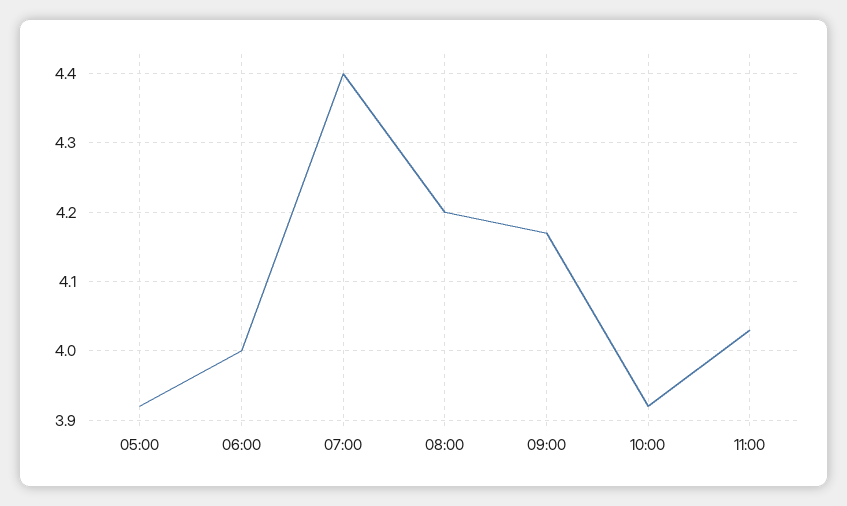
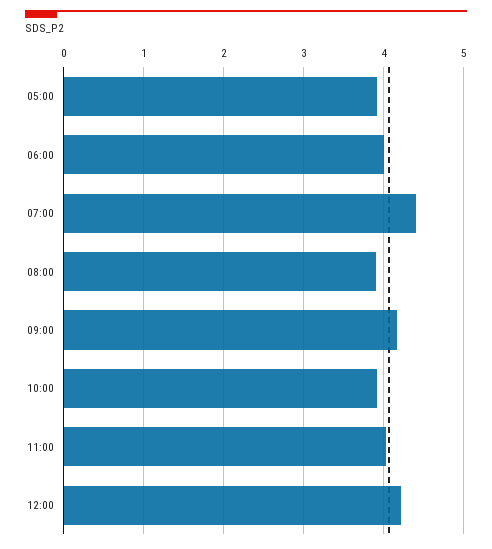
08:00: 4.2 -> 3.9
12:00: none -> 4.2

